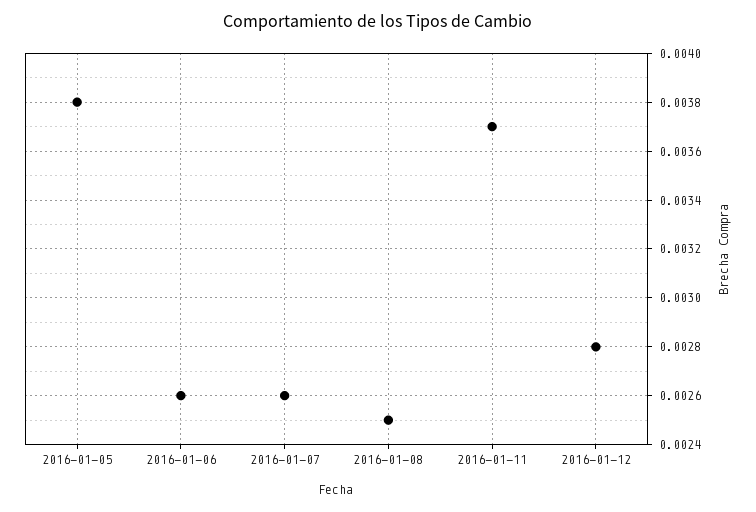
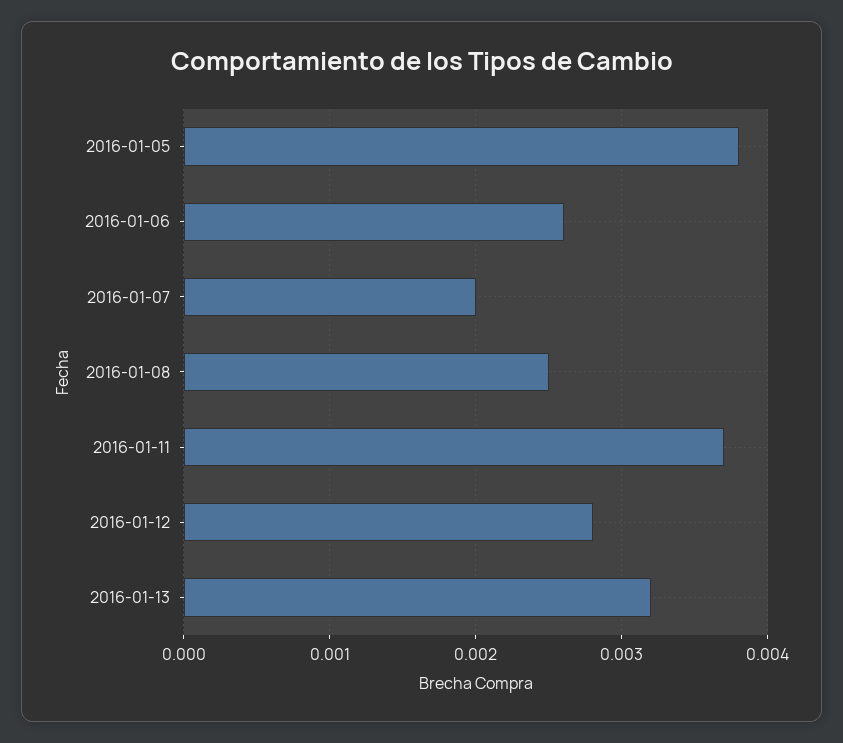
2016-01-07: 0.0026 -> 0.002
2016-01-13: none -> 0.0032

